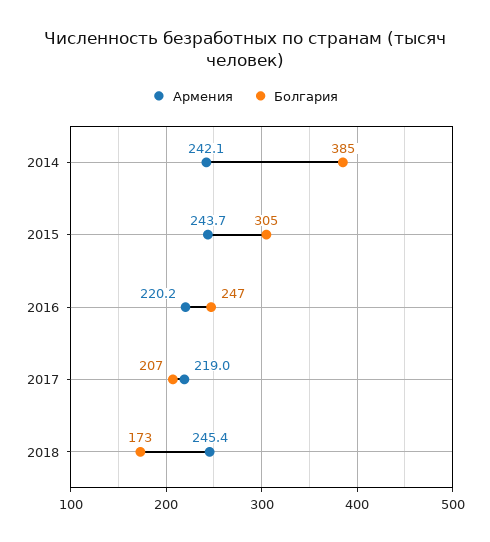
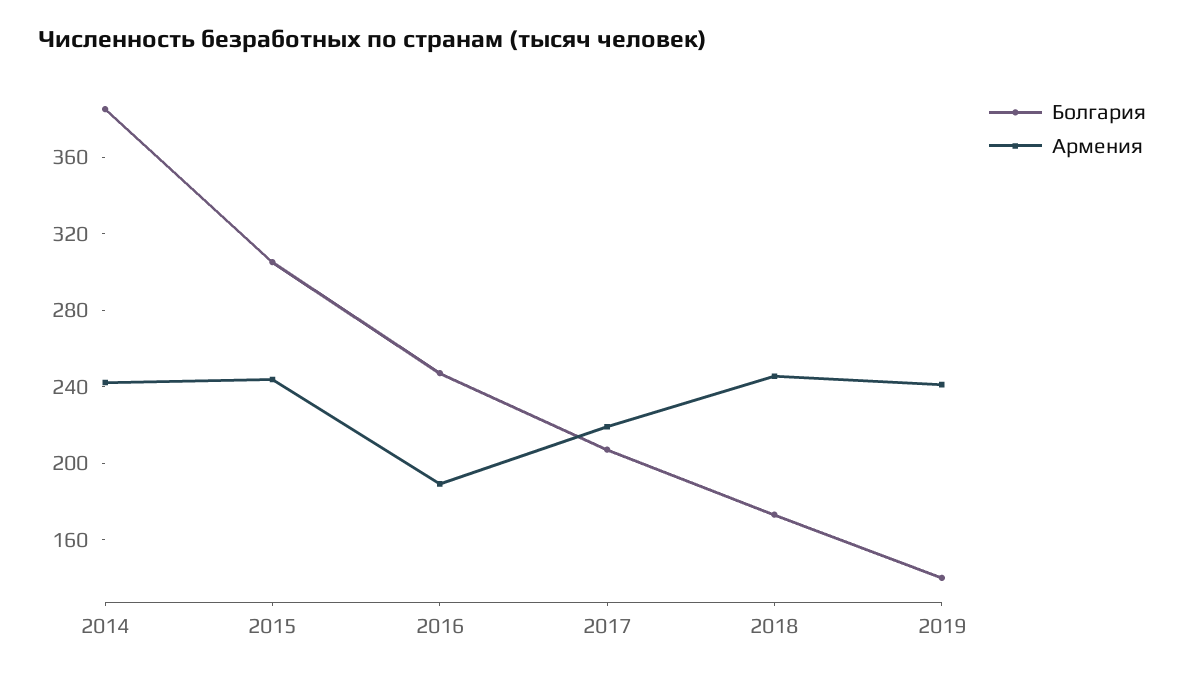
Армения, 2016: 220.2 -> 190
Болгария, 2019: none -> 140
Армения, 2019: none -> 240

